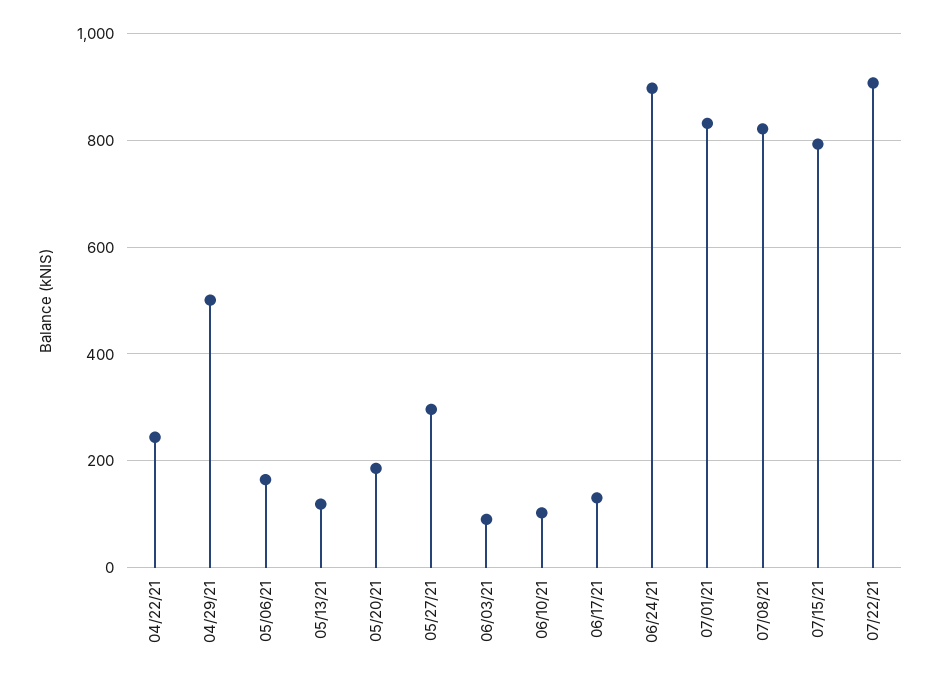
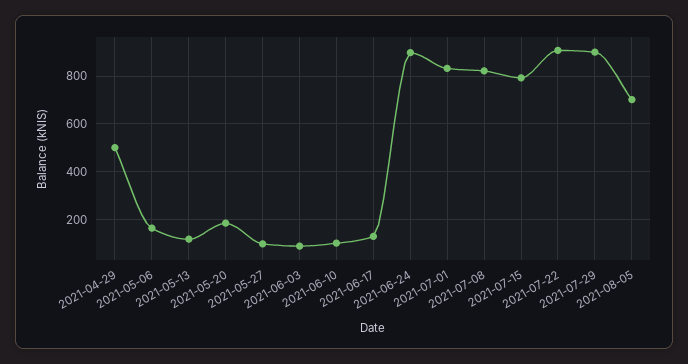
04/22/21: 240 -> none
05/27/21: 300 -> 100
2021-07-29: none -> 900
2021-08-05: none -> 700

